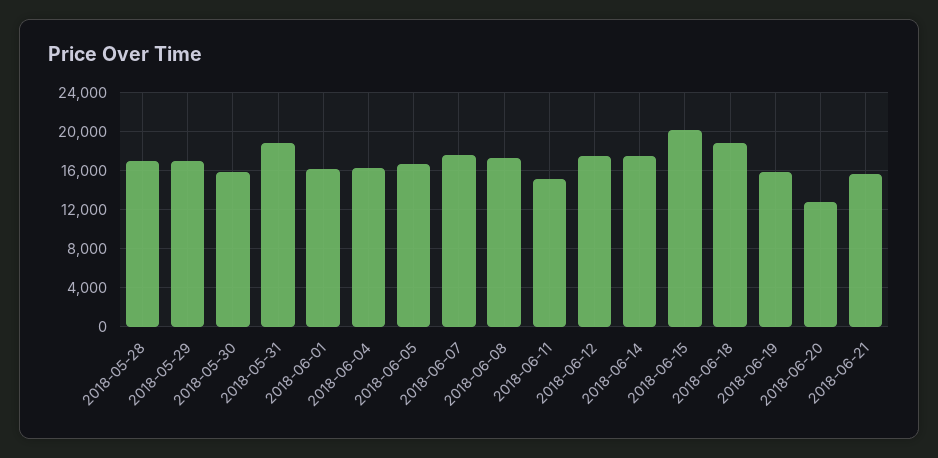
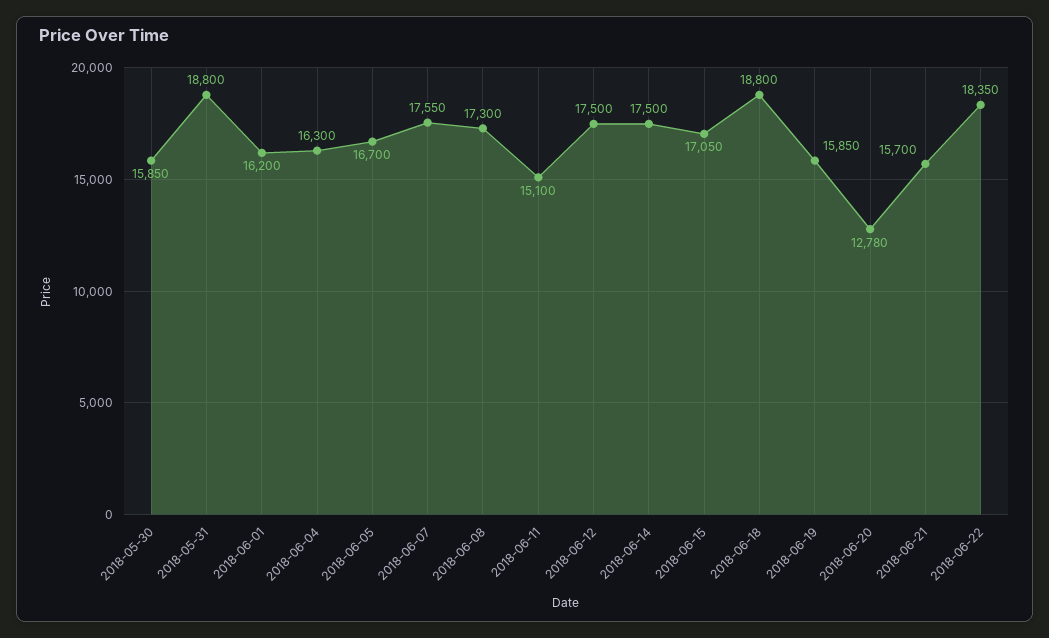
2018-05-28: 17000 -> none
2018-05-29: 17000 -> none
2018-06-15: 20000 -> 17050
2018-06-22: none -> 18350

